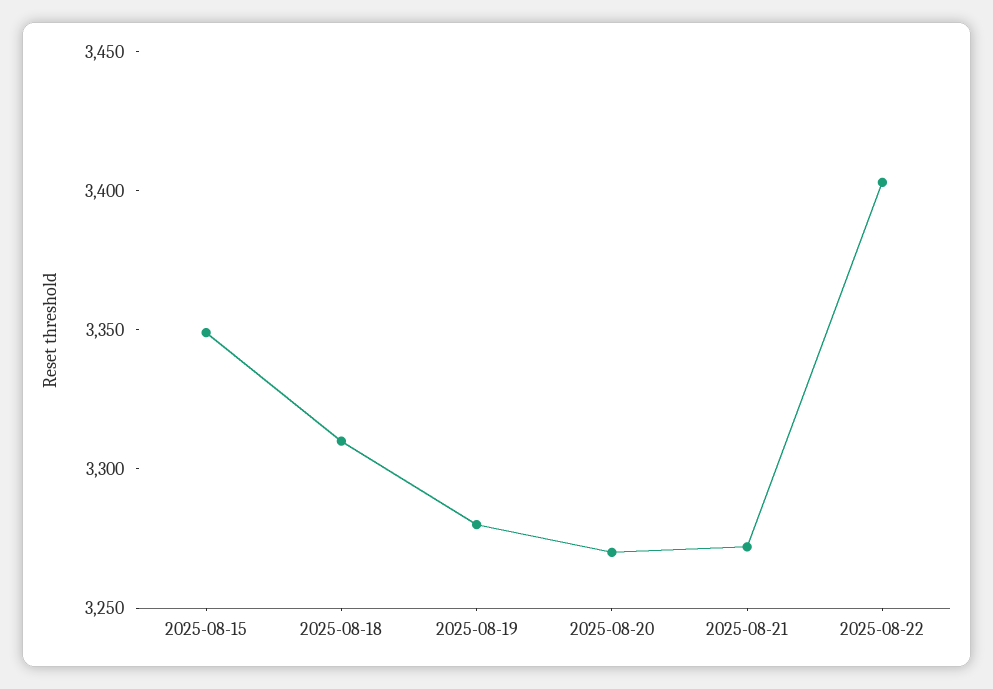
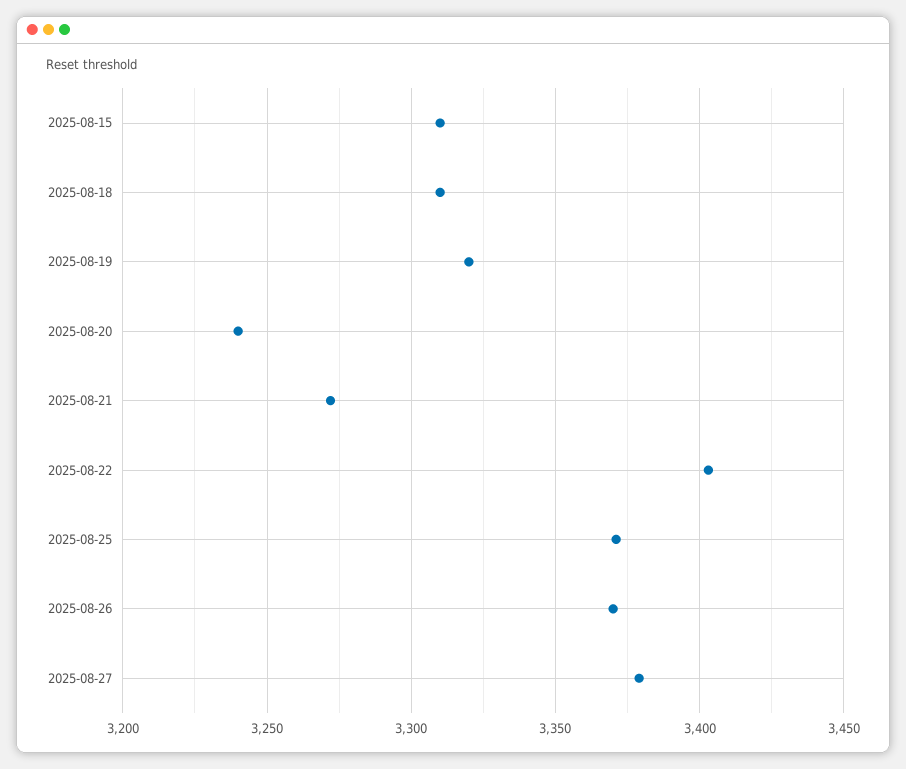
2025-08-15: 3350 -> 3310
2025-08-19: 3280 -> 3320
2025-08-20: 3270 -> 3240
2025-08-25: none -> 3370
2025-08-26: none -> 3370
2025-08-27: none -> 3380

